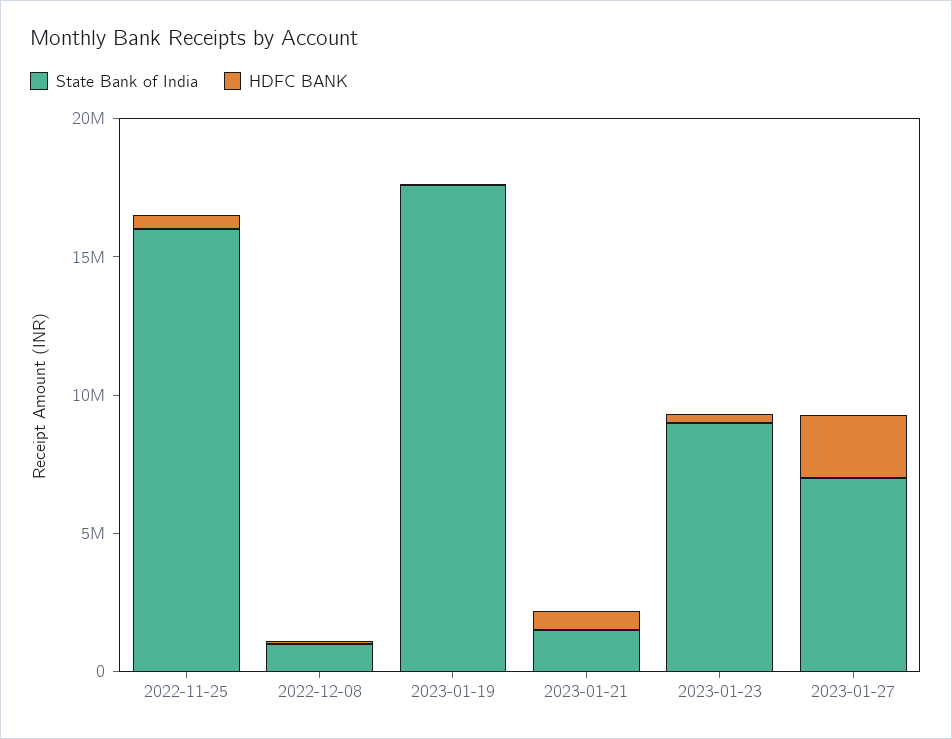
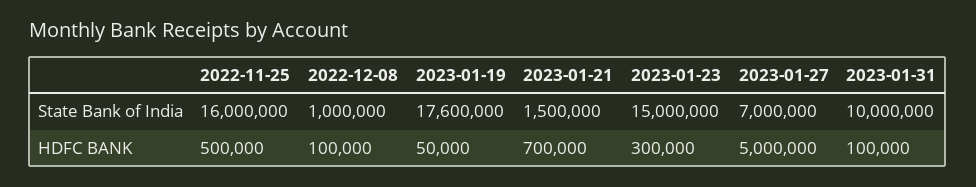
State Bank of India, 2023-01-23: 9000000 -> 15000000
HDFC BANK, 2023-01-27: 2000000 -> 5000000
State Bank of India, 2023-01-31: none -> 10000000
HDFC BANK, 2023-01-31: none -> 100000

